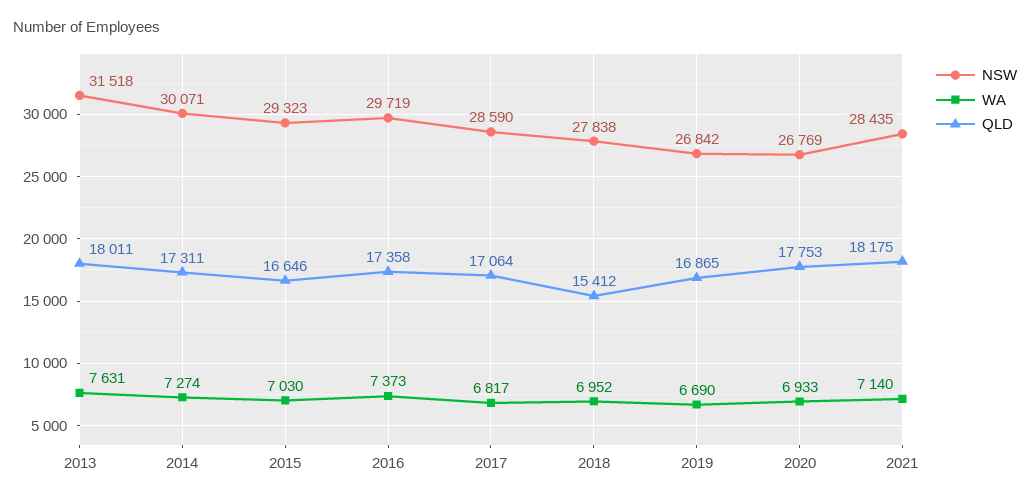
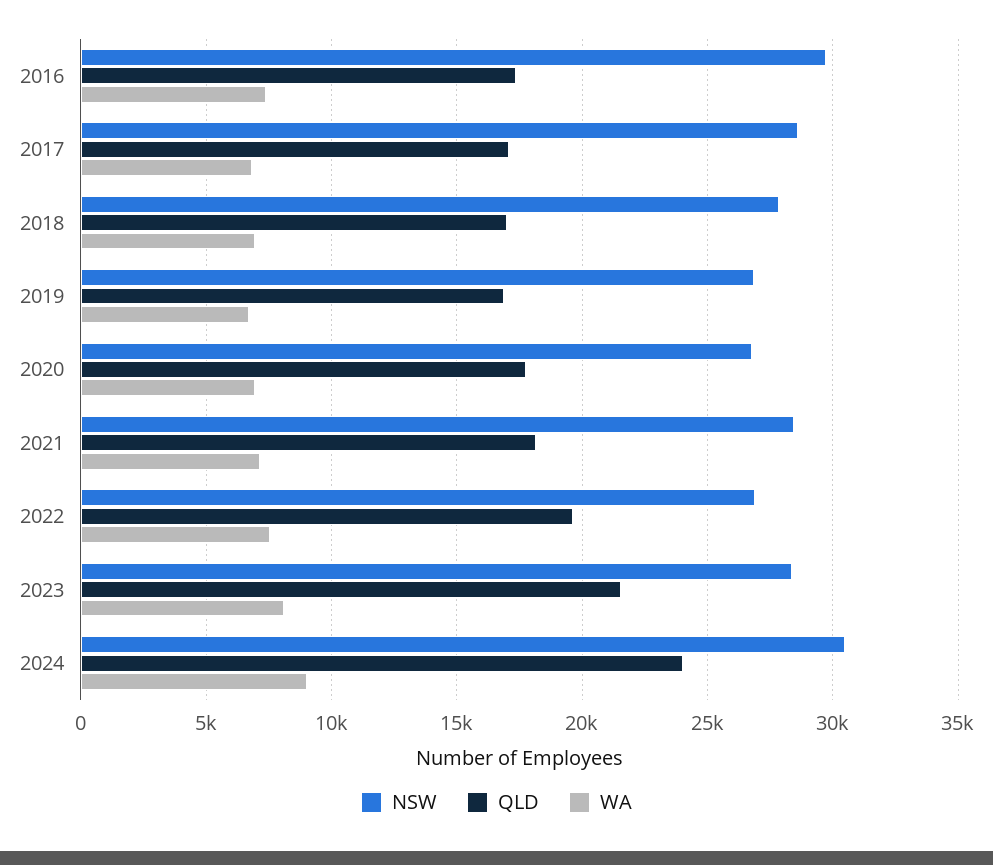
NSW, 2013: 31518 -> none
WA, 2013: 7631 -> none
QLD, 2013: 18011 -> none
NSW, 2014: 30071 -> none
WA, 2014: 7274 -> none
QLD, 2014: 17311 -> none
NSW, 2015: 29323 -> none
WA, 2015: 7030 -> none
QLD, 2015: 16646 -> none
QLD, 2018: 15412 -> 17000
NSW, 2022: none -> 27000
QLD, 2022: none -> 19500
WA, 2022: none -> 7500
NSW, 2023: none -> 28500
QLD, 2023: none -> 21500
WA, 2023: none -> 8000
NSW, 2024: none -> 30500
QLD, 2024: none -> 24000
WA, 2024: none -> 9000

